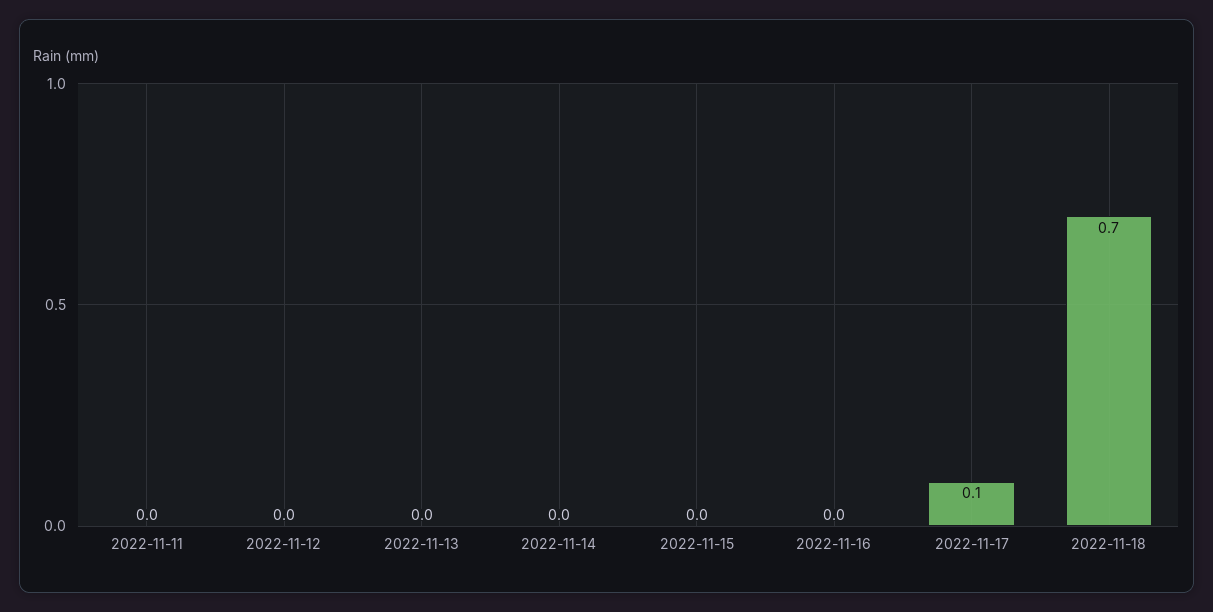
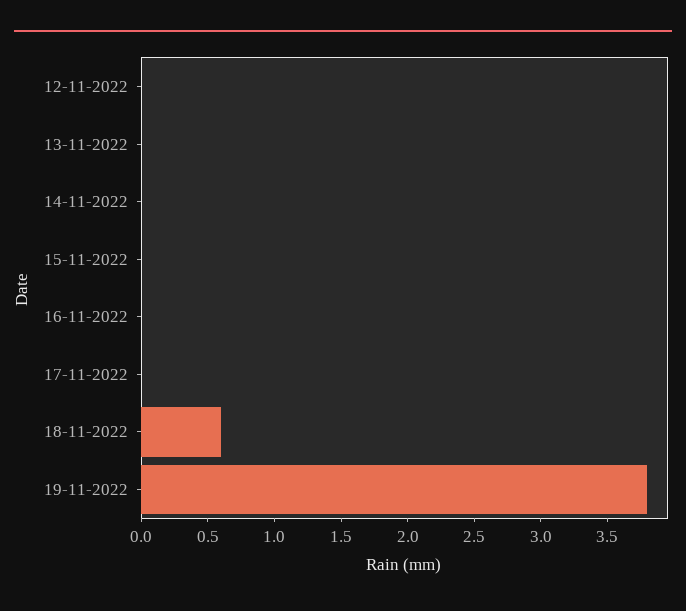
2022-11-11: 0 -> none
2022-11-17: 0.1 -> 0
2022-11-18: 0.7 -> 0.6
19-11-2022: none -> 3.8

